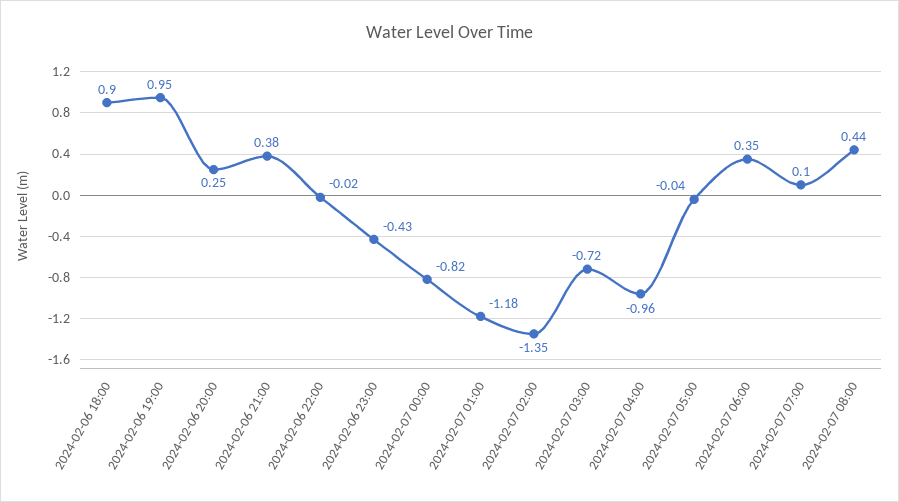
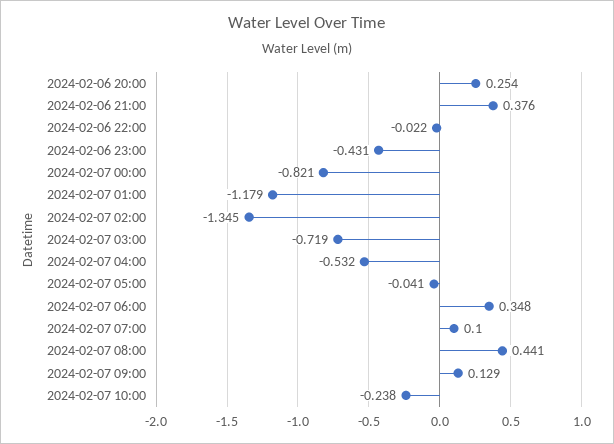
2024-02-06 18:00: 0.9 -> none
2024-02-06 19:00: 0.95 -> none
2024-02-07 04:00: -0.96 -> -0.532
2024-02-07 09:00: none -> 0.129
2024-02-07 10:00: none -> -0.238

